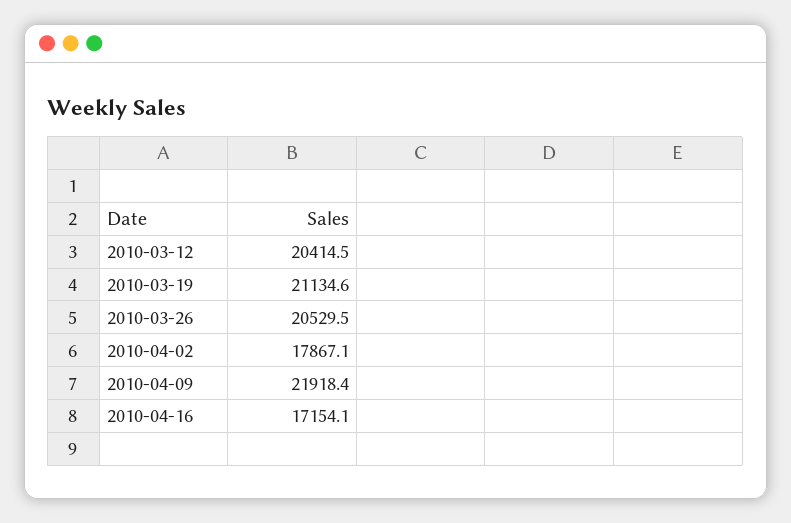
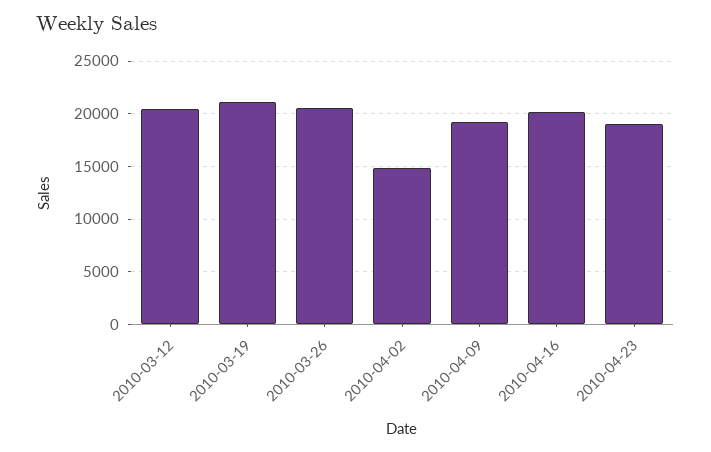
2010-04-02: 17867.1 -> 15000
2010-04-09: 21918.4 -> 19000
2010-04-16: 17154.1 -> 20000
2010-04-23: none -> 19000

